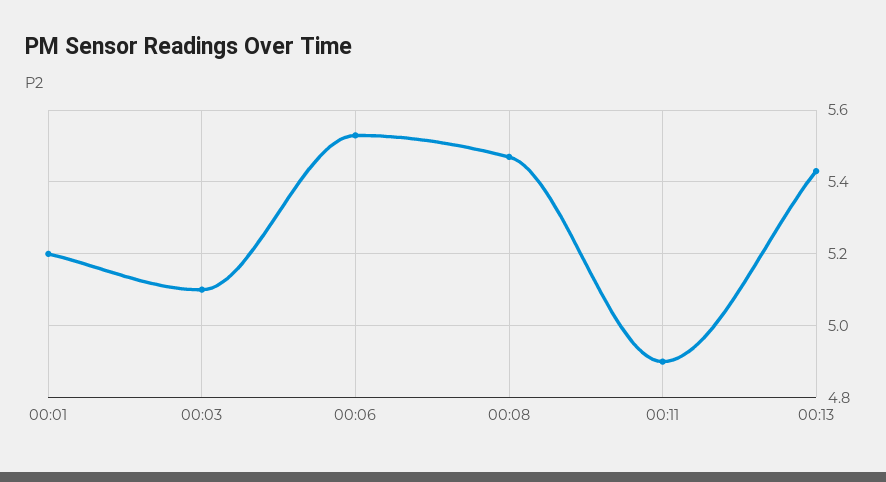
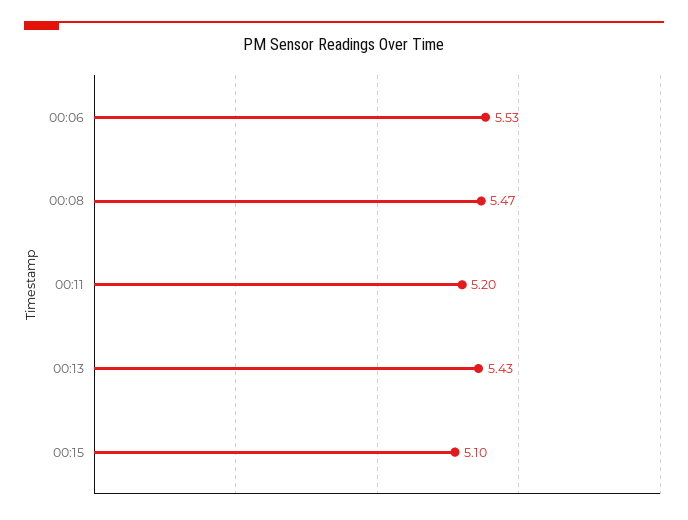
00:01: 5.2 -> none
00:03: 5.1 -> none
00:11: 4.9 -> 5.2
00:15: none -> 5.1

